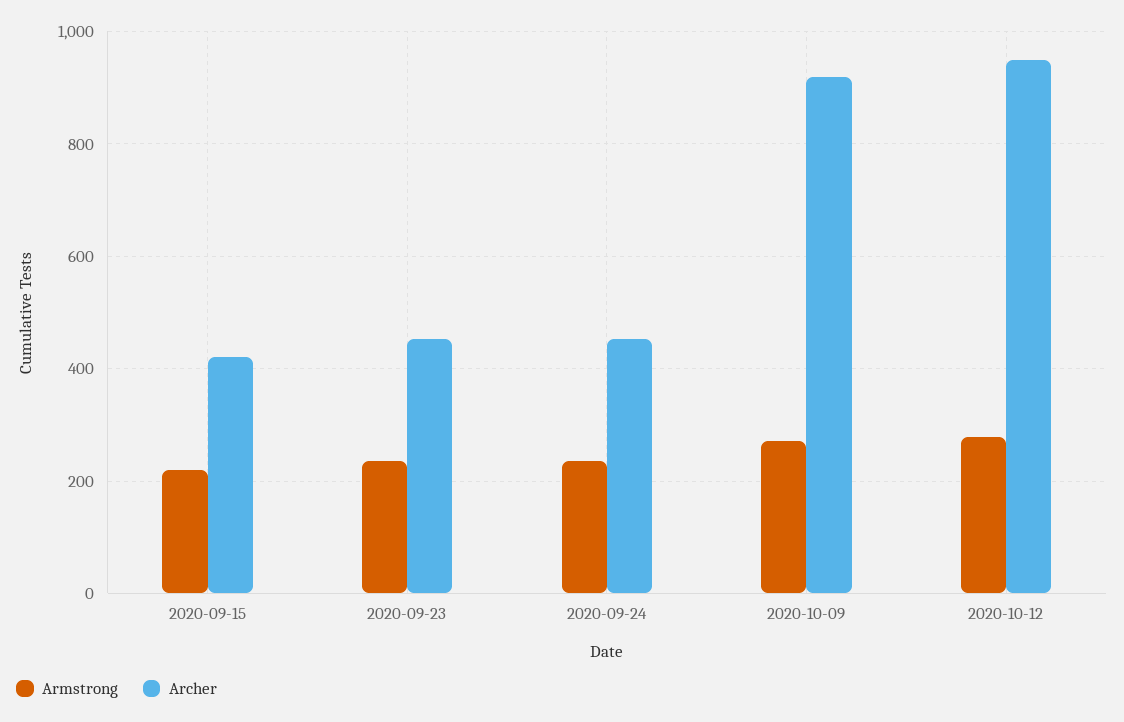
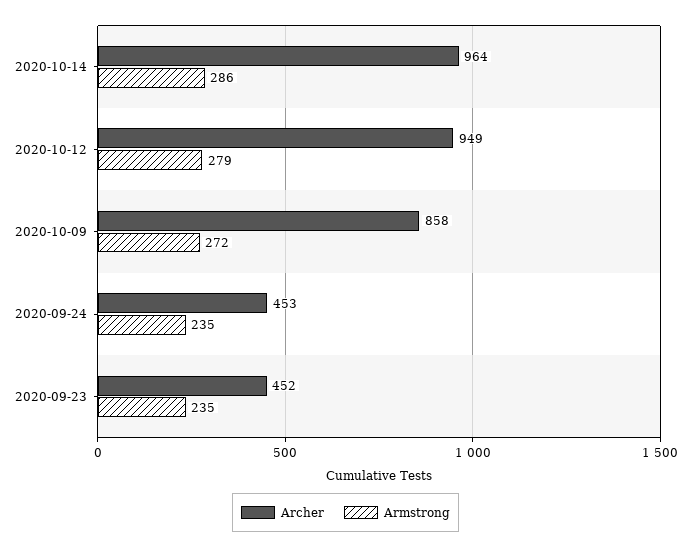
Armstrong, 2020-09-15: 220 -> none
Archer, 2020-09-15: 420 -> none
Archer, 2020-10-09: 920 -> 858
Archer, 2020-10-14: none -> 964
Armstrong, 2020-10-14: none -> 286

